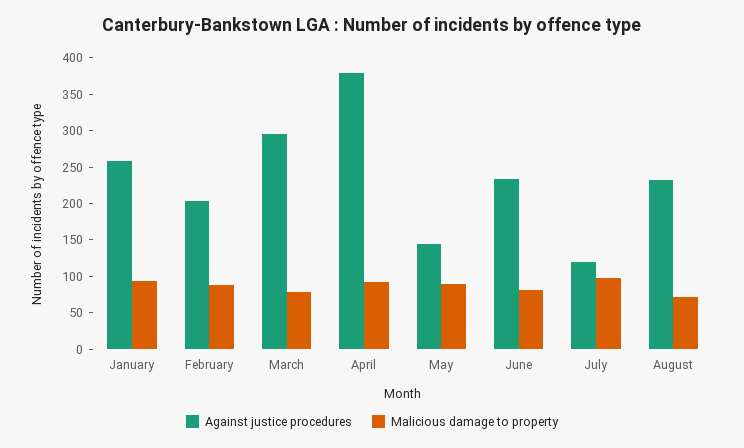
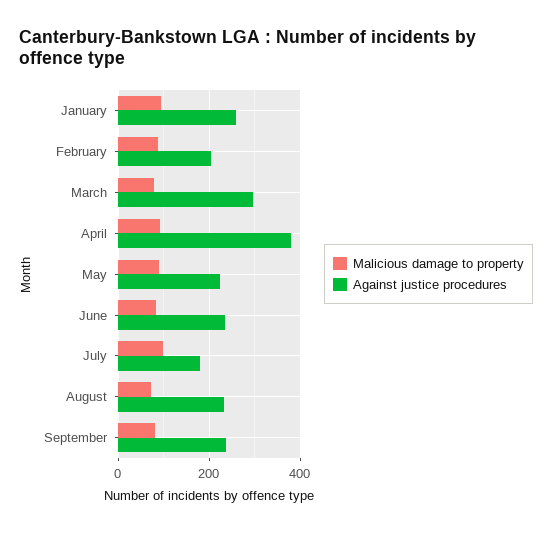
Against justice procedures, May: 150 -> 220
Against justice procedures, July: 125 -> 180
Malicious damage to property, September: none -> 80
Against justice procedures, September: none -> 240

